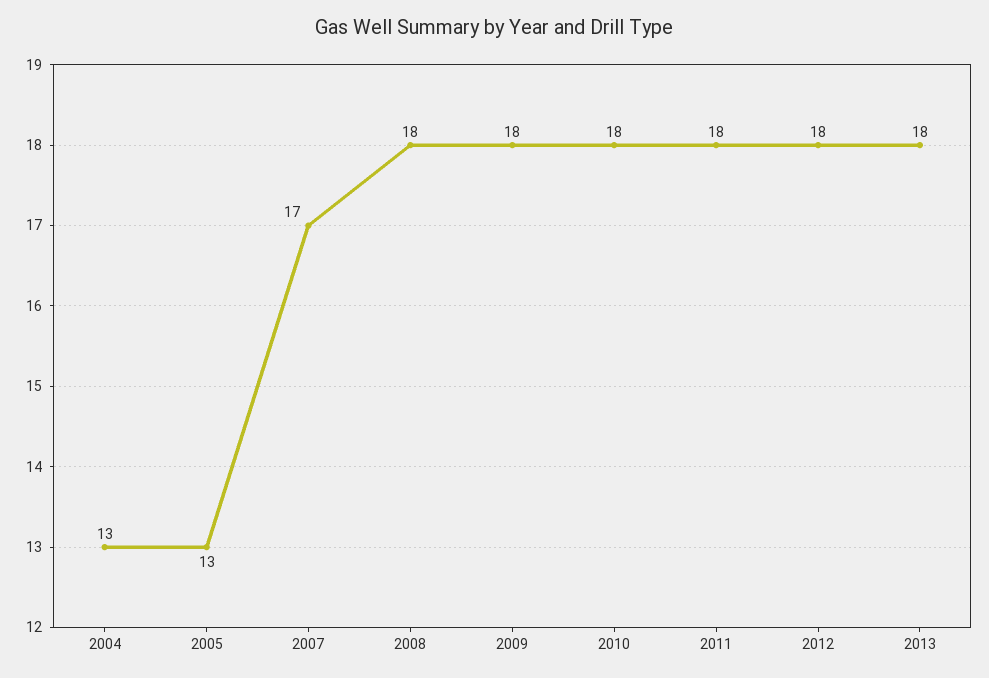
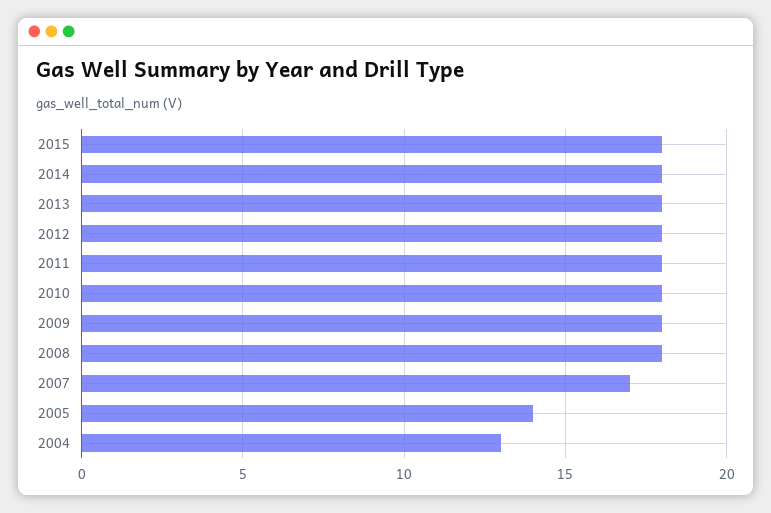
2005: 13 -> 14
2015: none -> 18
2014: none -> 18

